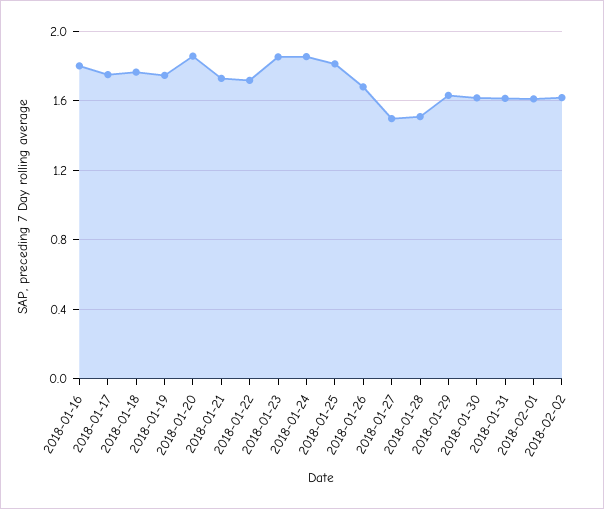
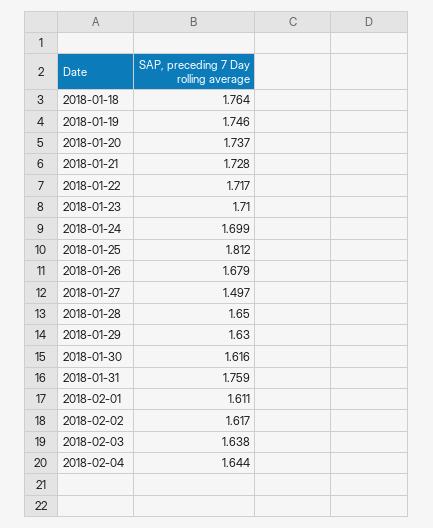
2018-01-16: 1.8 -> none
2018-01-17: 1.75 -> none
2018-01-20: 1.85 -> 1.737
2018-01-23: 1.85 -> 1.71
2018-01-24: 1.85 -> 1.699
2018-01-28: 1.5 -> 1.65
2018-01-31: 1.6 -> 1.759
2018-02-03: none -> 1.638
2018-02-04: none -> 1.644

